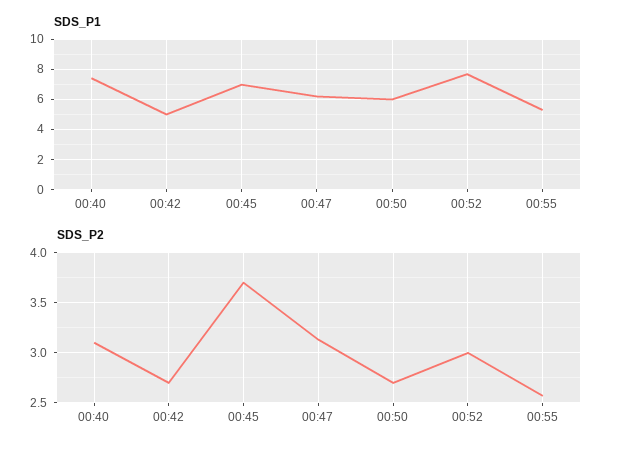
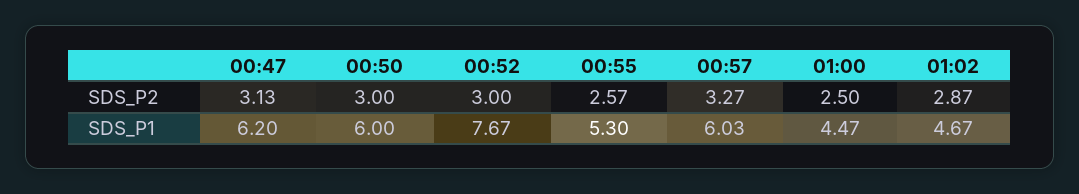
SDS_P1, 00:40: 7.5 -> none
SDS_P1, 00:42: 5 -> none
SDS_P1, 00:45: 7 -> none
SDS_P2, 00:40: 3.1 -> none
SDS_P2, 00:42: 2.7 -> none
SDS_P2, 00:45: 3.7 -> none
SDS_P2, 00:50: 2.7 -> 3
SDS_P2, 00:57: none -> 3.27
SDS_P2, 01:00: none -> 2.5
SDS_P2, 01:02: none -> 2.87
SDS_P1, 00:57: none -> 6.03
SDS_P1, 01:00: none -> 4.47
SDS_P1, 01:02: none -> 4.67

